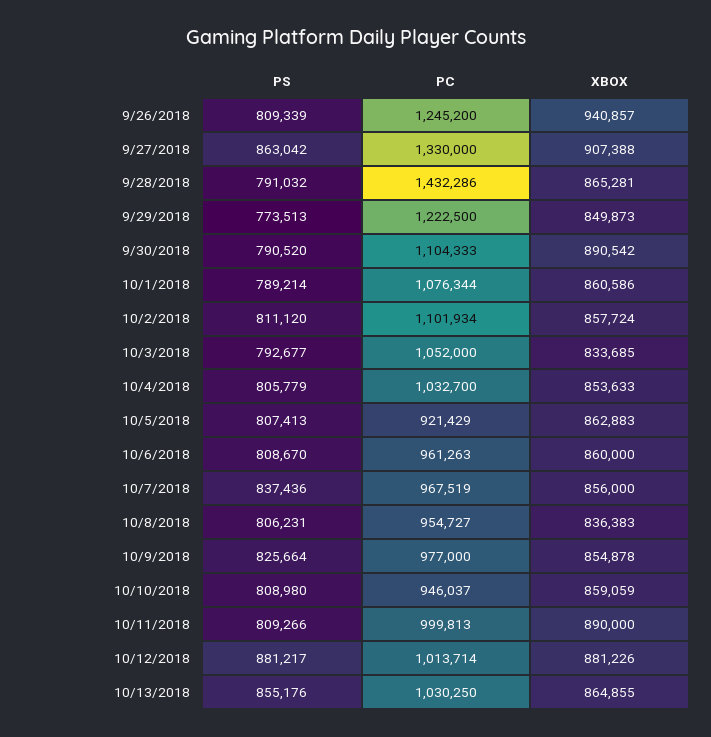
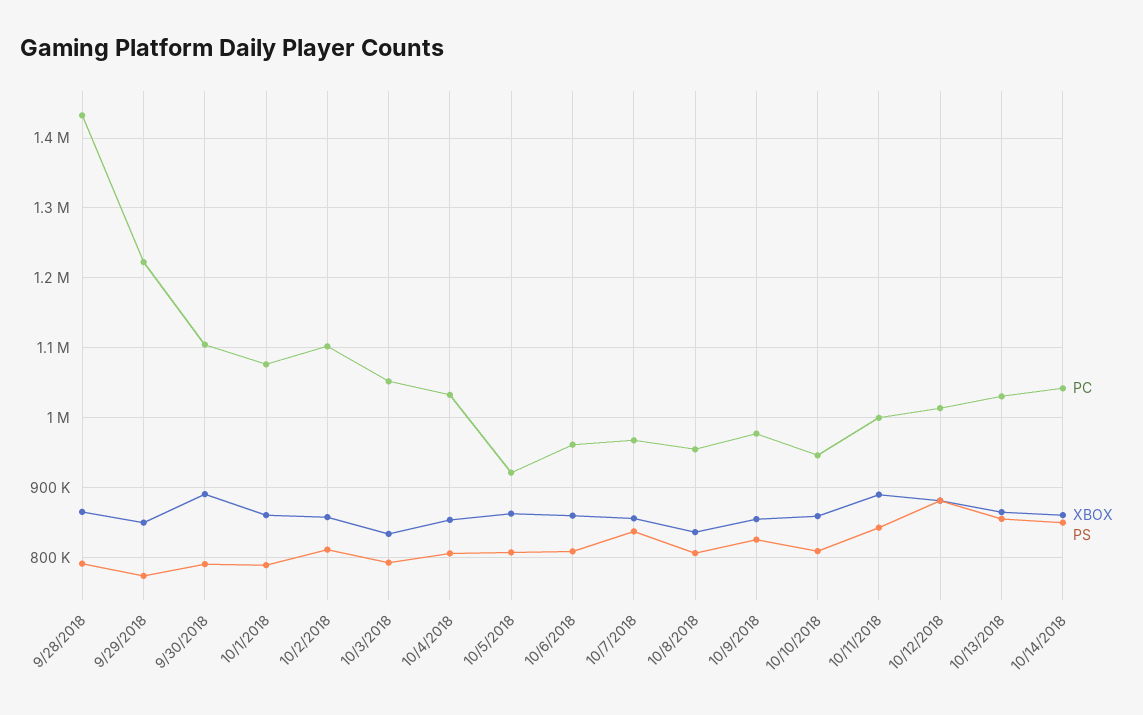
PS, 9/26/2018: 809339 -> none
PC, 9/26/2018: 1245200 -> none
XBOX, 9/26/2018: 940857 -> none
PS, 9/27/2018: 863042 -> none
PC, 9/27/2018: 1330000 -> none
XBOX, 9/27/2018: 907388 -> none
PS, 10/11/2018: 809266 -> 840000
PC, 10/14/2018: none -> 1040000
XBOX, 10/14/2018: none -> 860000
PS, 10/14/2018: none -> 850000

